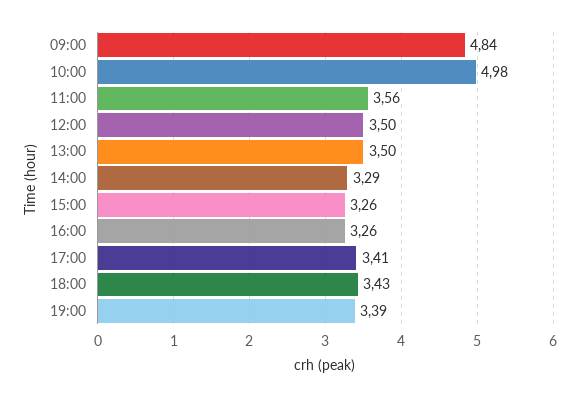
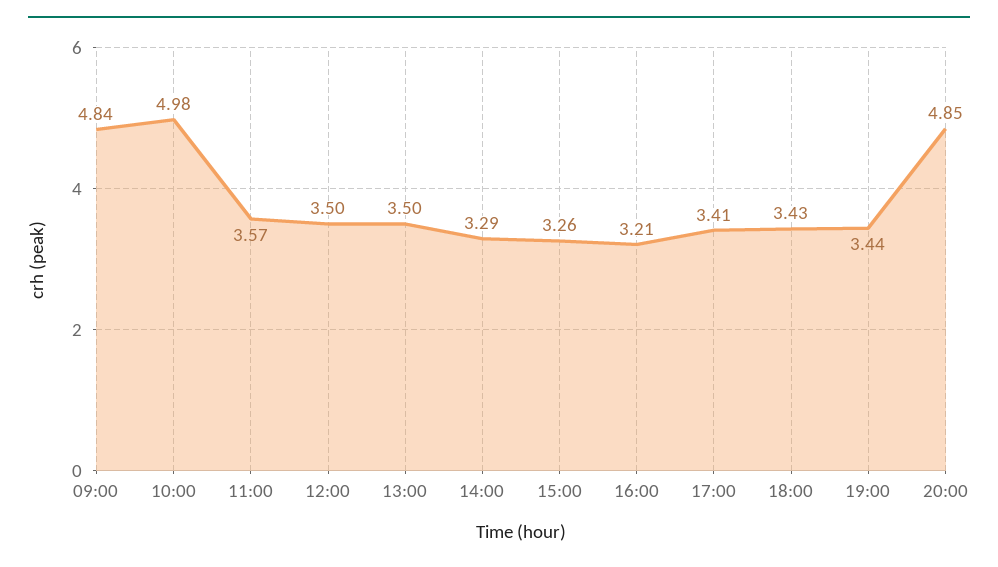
11:00: 3.56 -> 3.57
16:00: 3.26 -> 3.21
19:00: 3.39 -> 3.44
20:00: none -> 4.85

